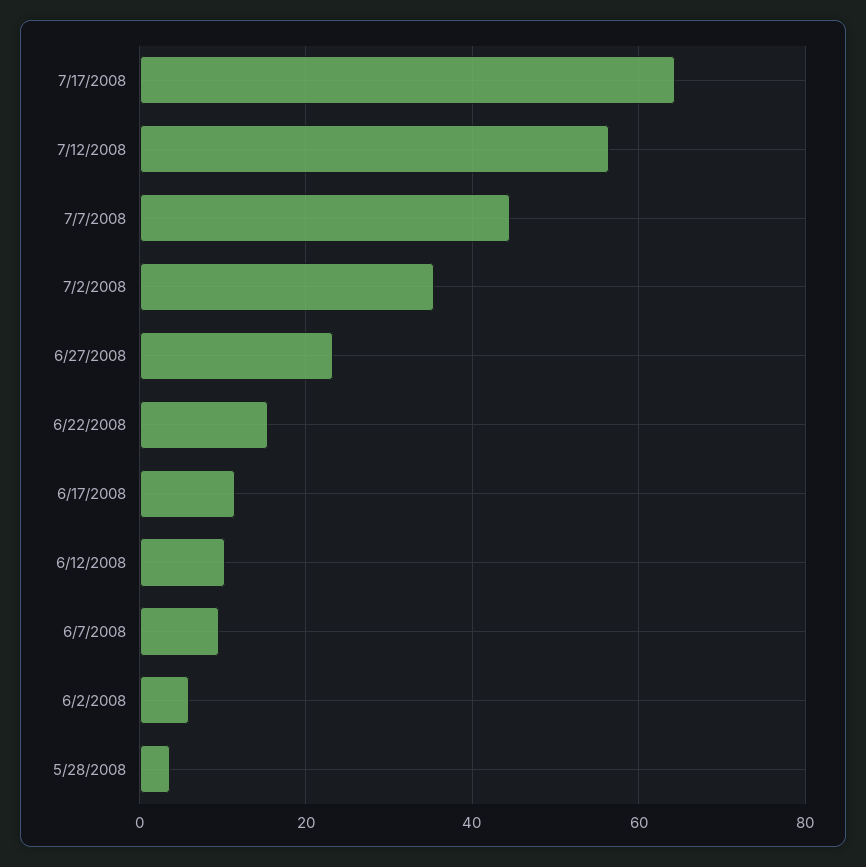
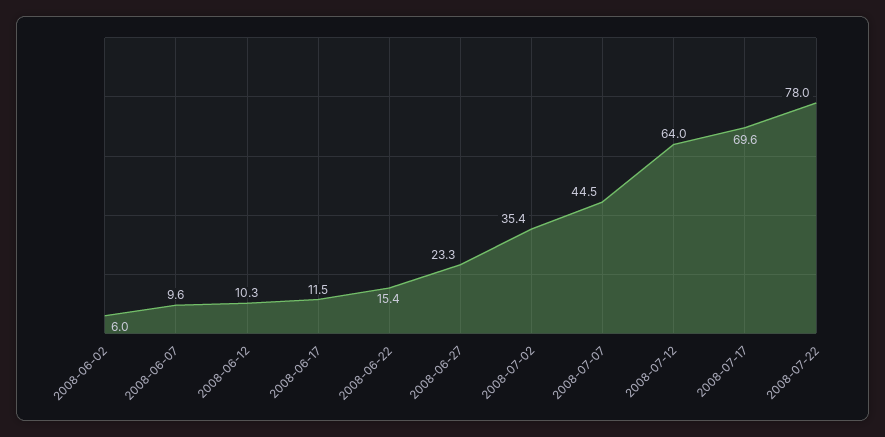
7/17/2008: 64 -> 69.6
7/12/2008: 56 -> 64
5/28/2008: 4 -> none
2008-07-22: none -> 78

